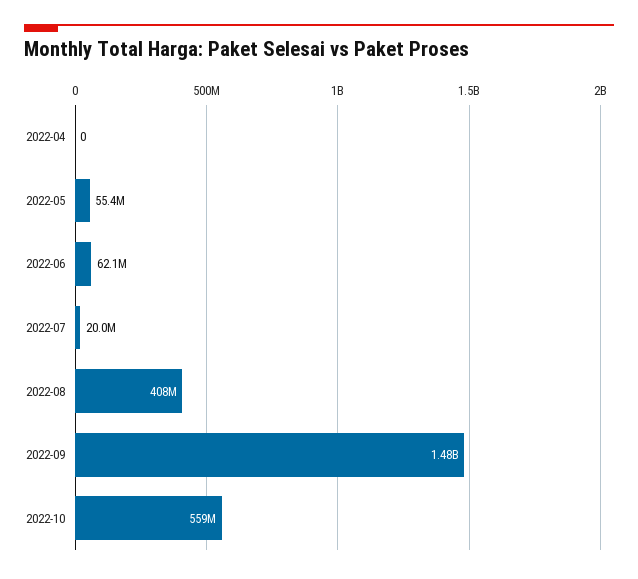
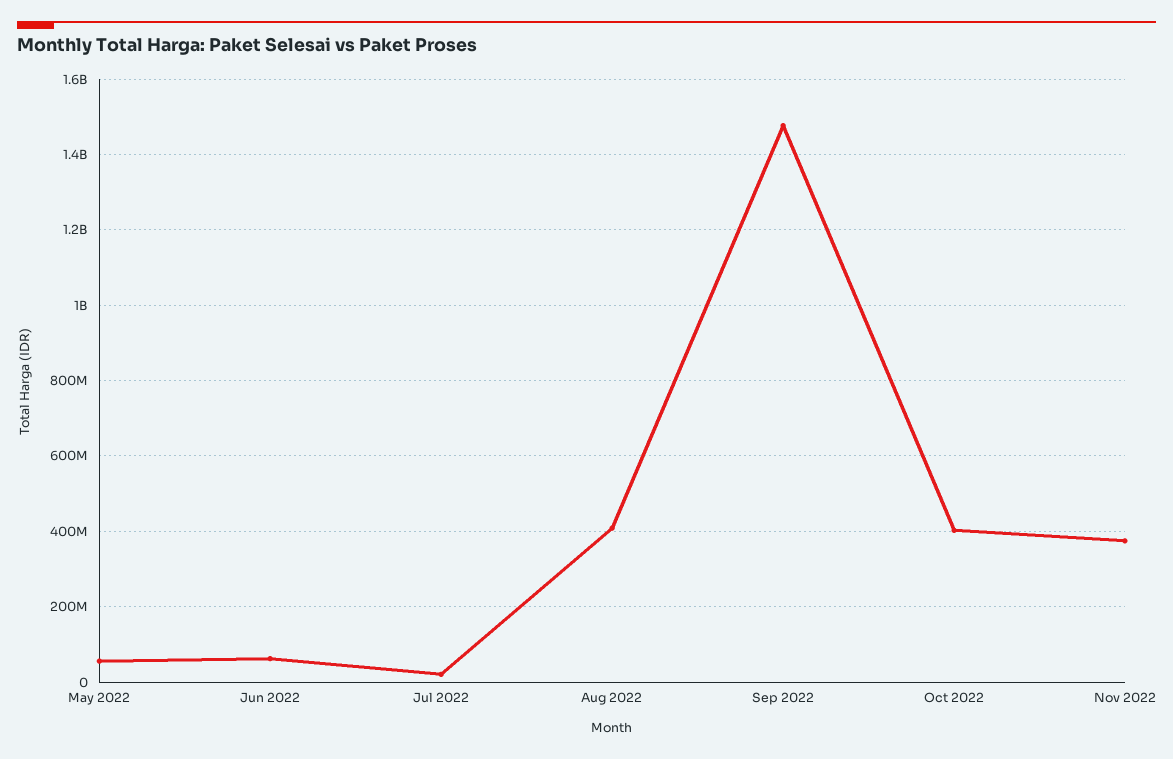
2022-04: 0 -> none
2022-10: 559000000 -> 400000000
Nov 2022: none -> 380000000

